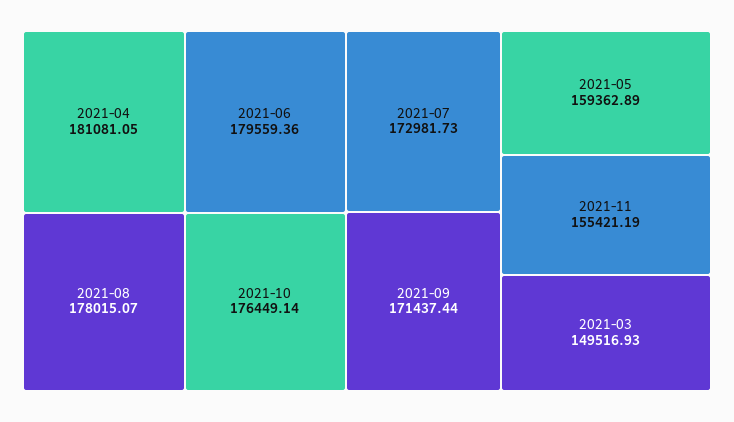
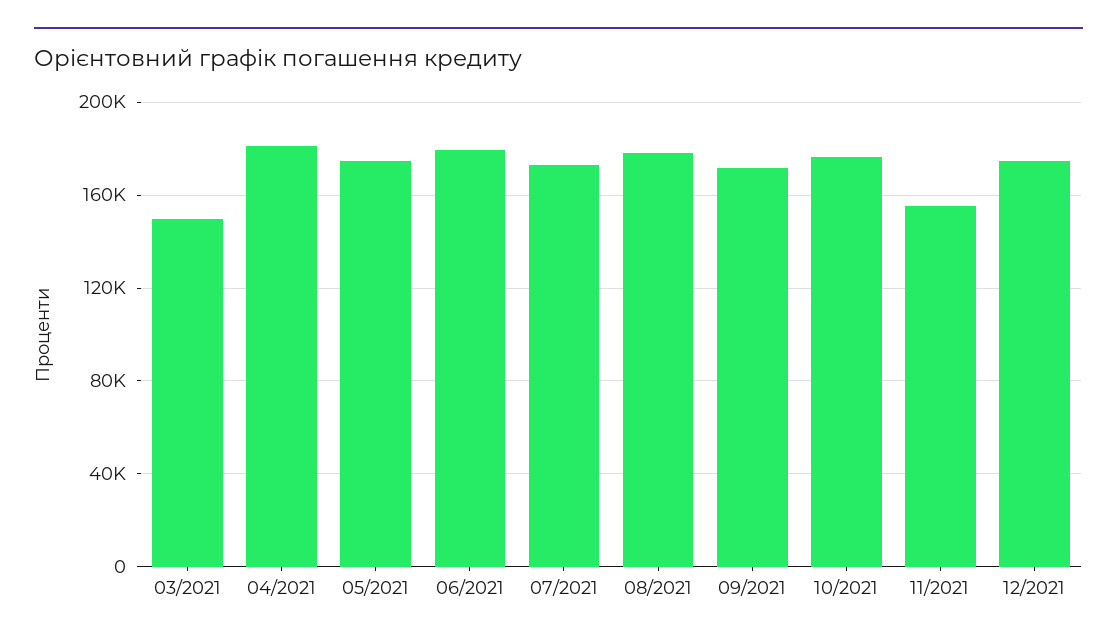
2021-05: 159362.89 -> 175000
12/2021: none -> 175000

